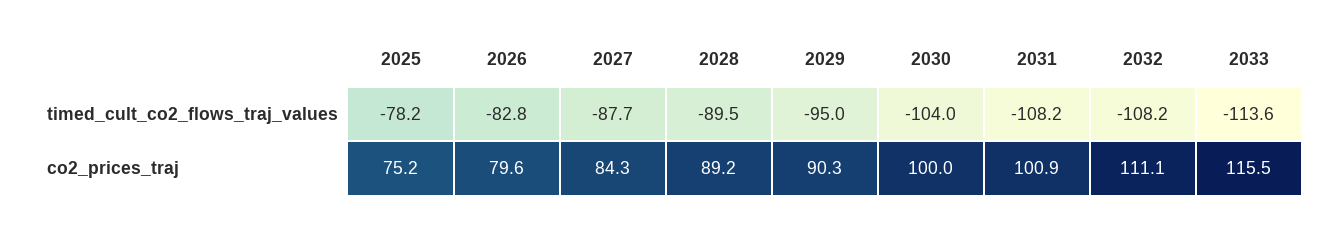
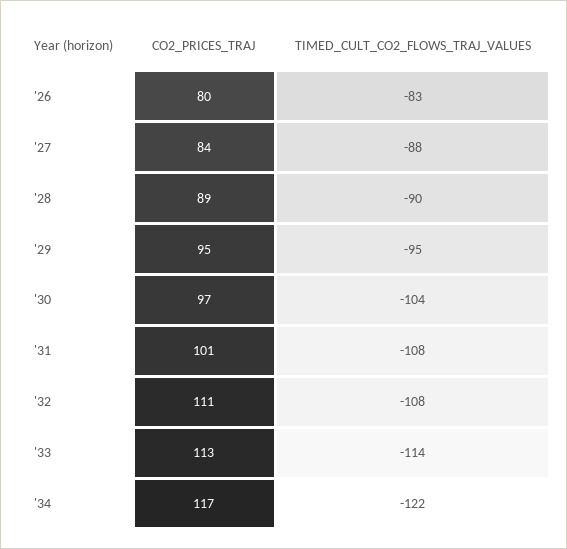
2025, timed_cult_co2_flows_traj_values: -78.2 -> none
2025, co2_prices_traj: 75.2 -> none
2029, co2_prices_traj: 90.3 -> 95
2030, co2_prices_traj: 100 -> 97
2033, co2_prices_traj: 115.5 -> 113
'34, co2_prices_traj: none -> 117
'34, timed_cult_co2_flows_traj_values: none -> -122

